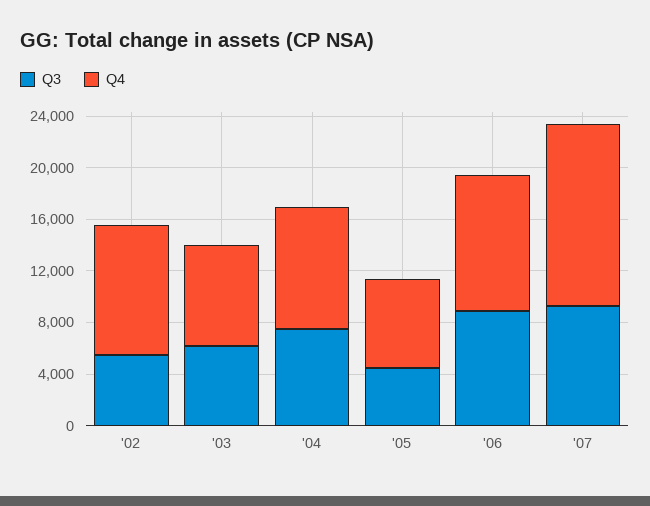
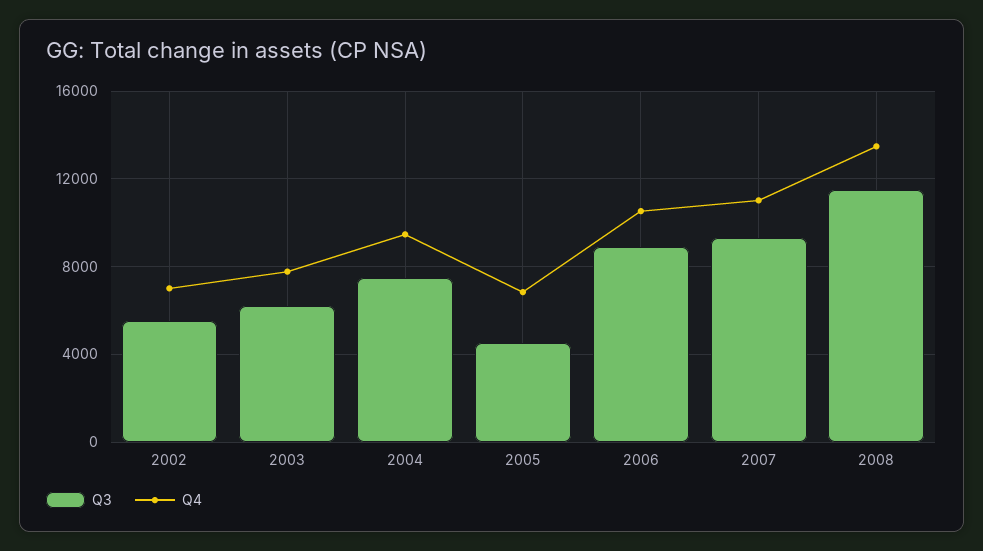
Q4, '02: 10000 -> 7000
Q4, '07: 14000 -> 11000
Q3, 2008: none -> 11500
Q4, 2008: none -> 13500

